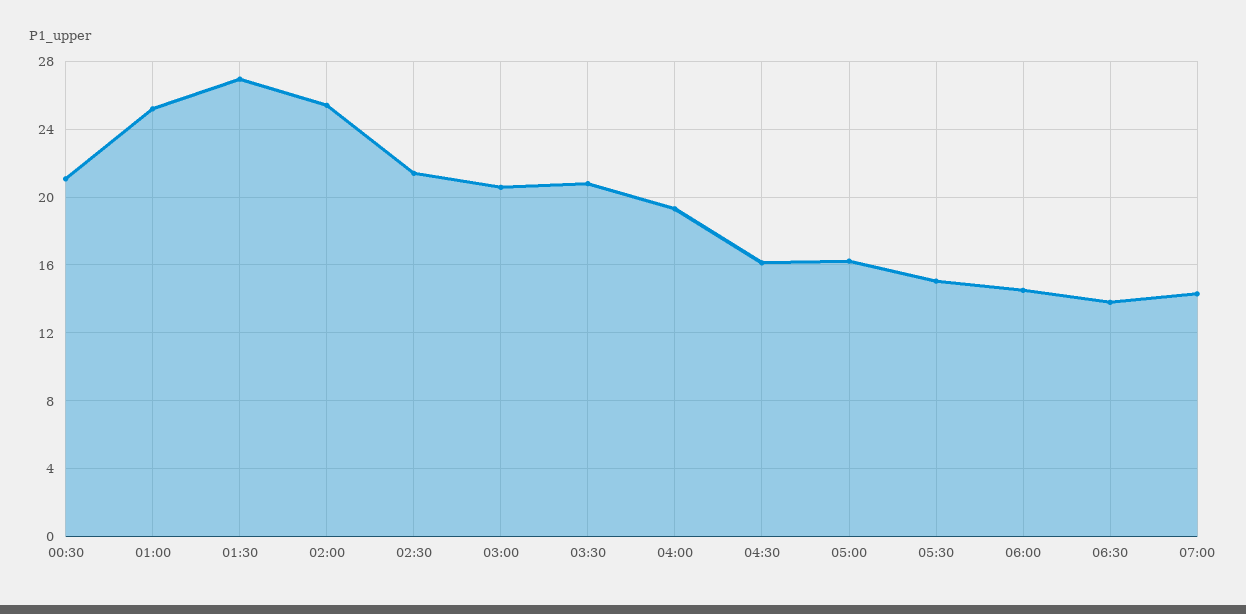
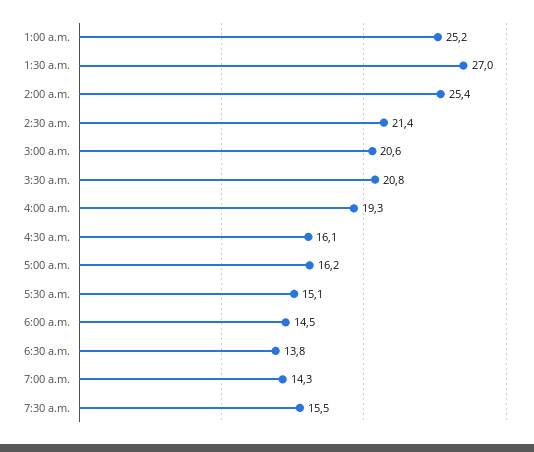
00:30: 21 -> none
7:30 a.m.: none -> 15.5

